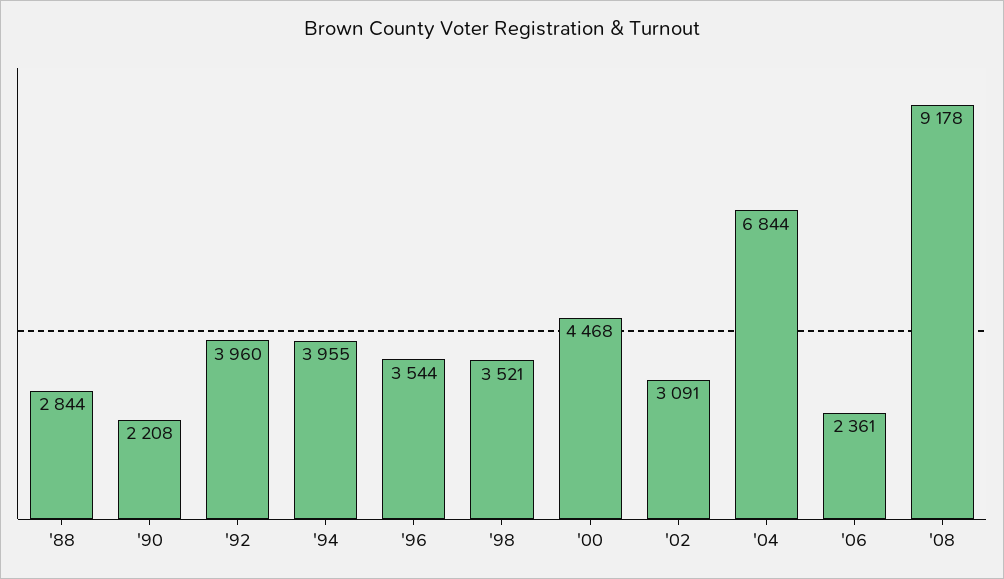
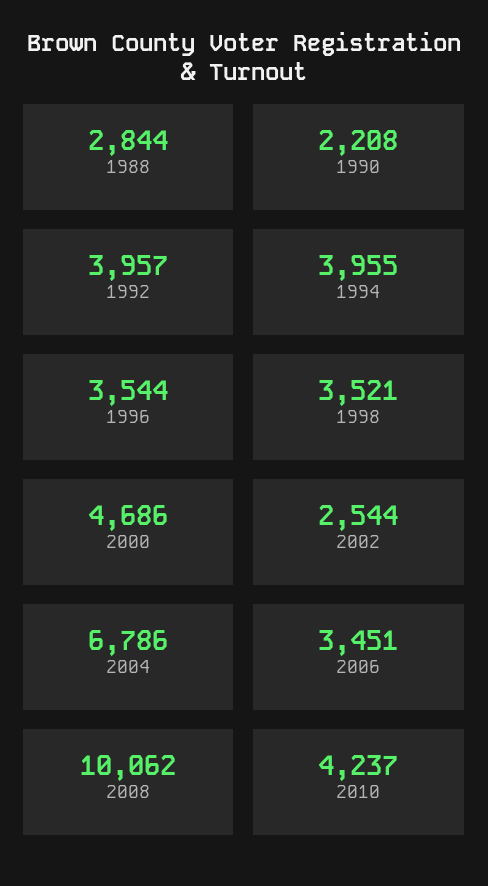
'92: 3960 -> 3957
'00: 4468 -> 4686
'02: 3091 -> 2544
'04: 6844 -> 6786
'06: 2361 -> 3451
'08: 9178 -> 10062
2010: none -> 4237

